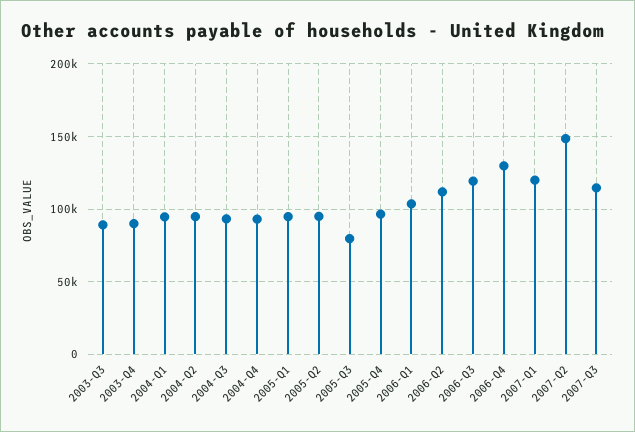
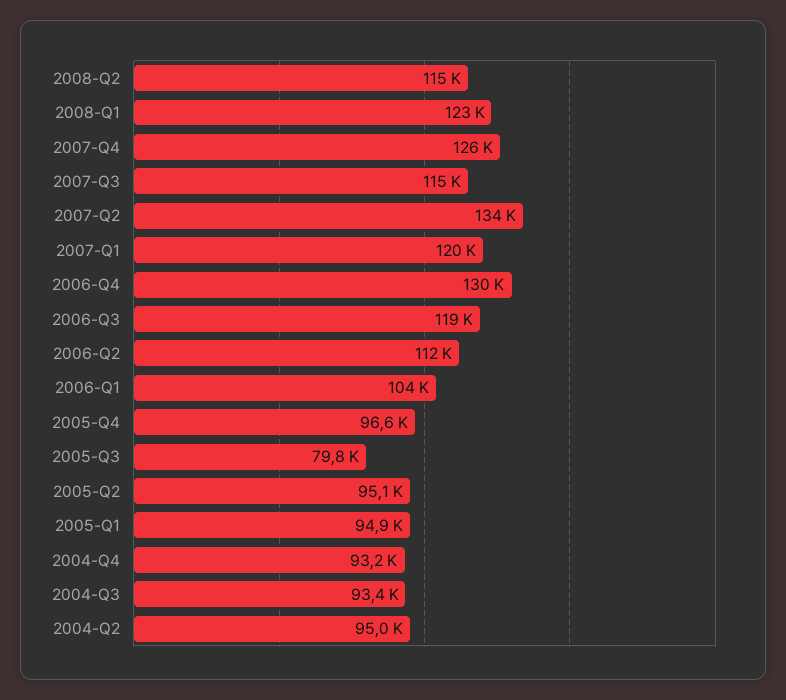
2003-Q3: 90000 -> none
2003-Q4: 90000 -> none
2004-Q1: 95000 -> none
2007-Q2: 150000 -> 134000
2008-Q2: none -> 115000
2008-Q1: none -> 123000
2007-Q4: none -> 126000

